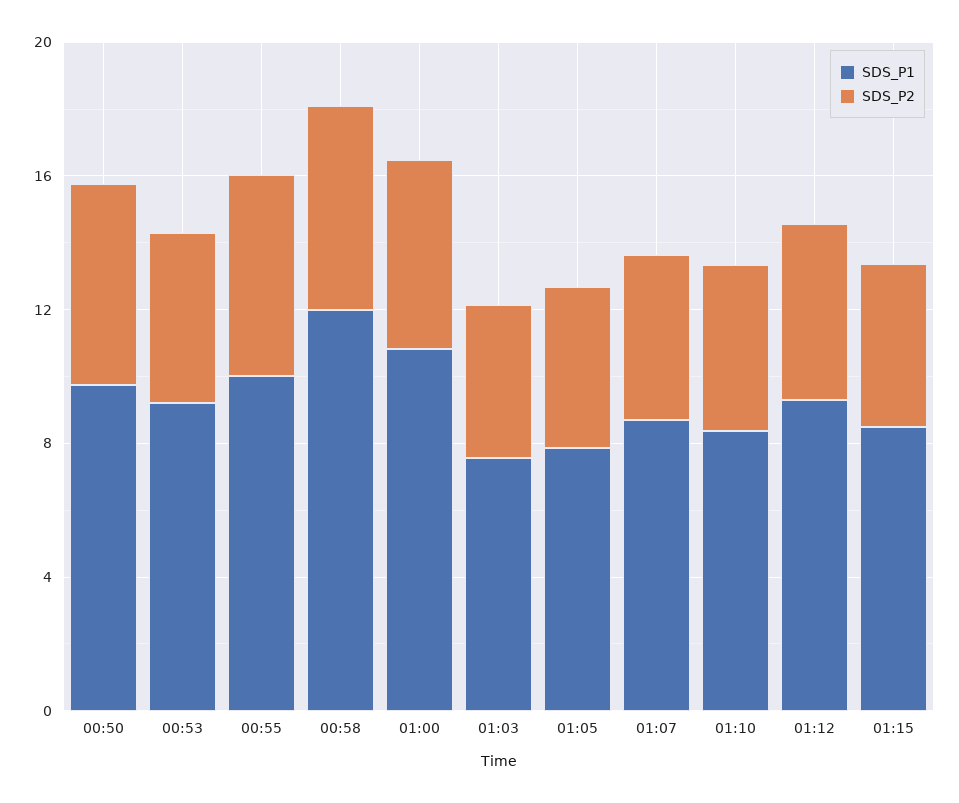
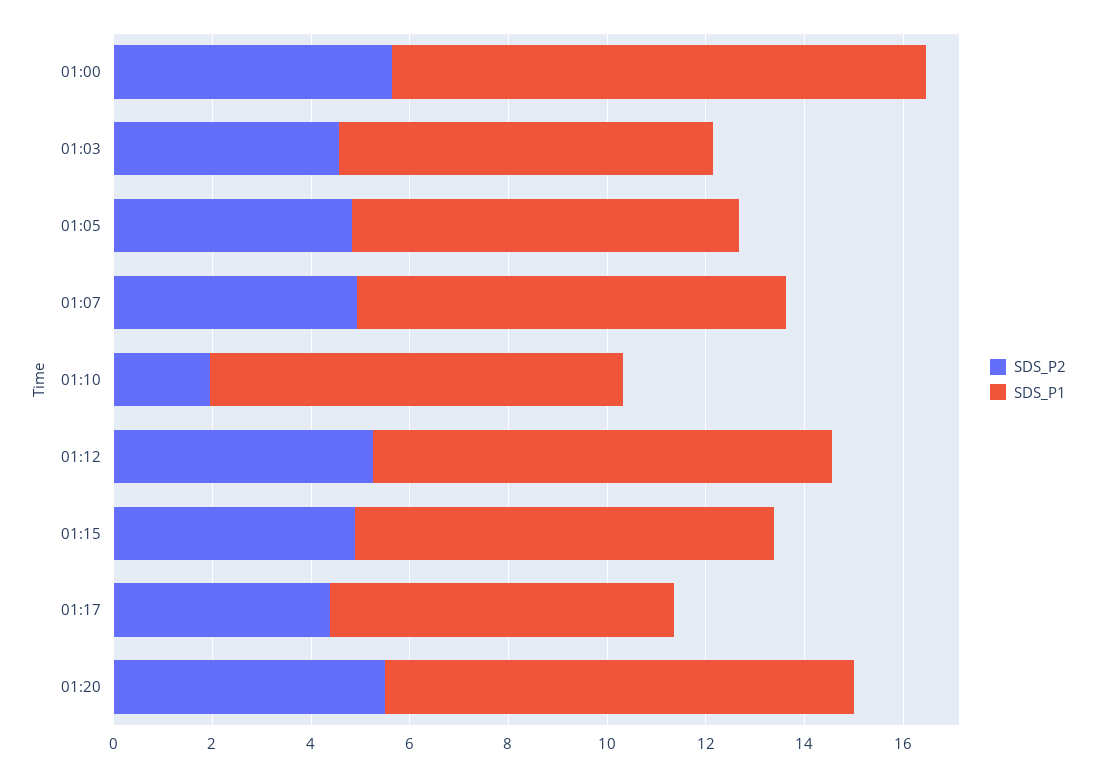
SDS_P1, 00:50: 10 -> none
SDS_P2, 00:50: 6 -> none
SDS_P1, 00:53: 9 -> none
SDS_P2, 00:53: 5 -> none
SDS_P1, 00:55: 10 -> none
SDS_P2, 00:55: 6 -> none
SDS_P1, 00:58: 12 -> none
SDS_P2, 00:58: 6 -> none
SDS_P2, 01:10: 5 -> 2
SDS_P2, 01:17: none -> 4.5
SDS_P1, 01:17: none -> 7
SDS_P2, 01:20: none -> 5.5
SDS_P1, 01:20: none -> 9.5

